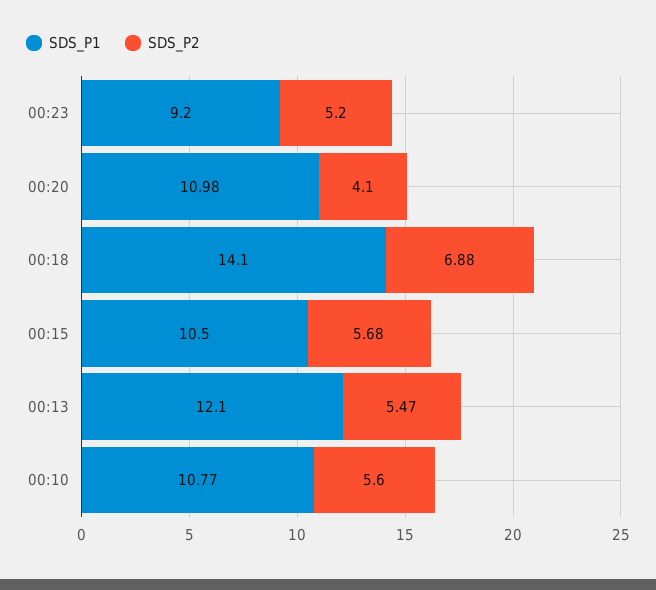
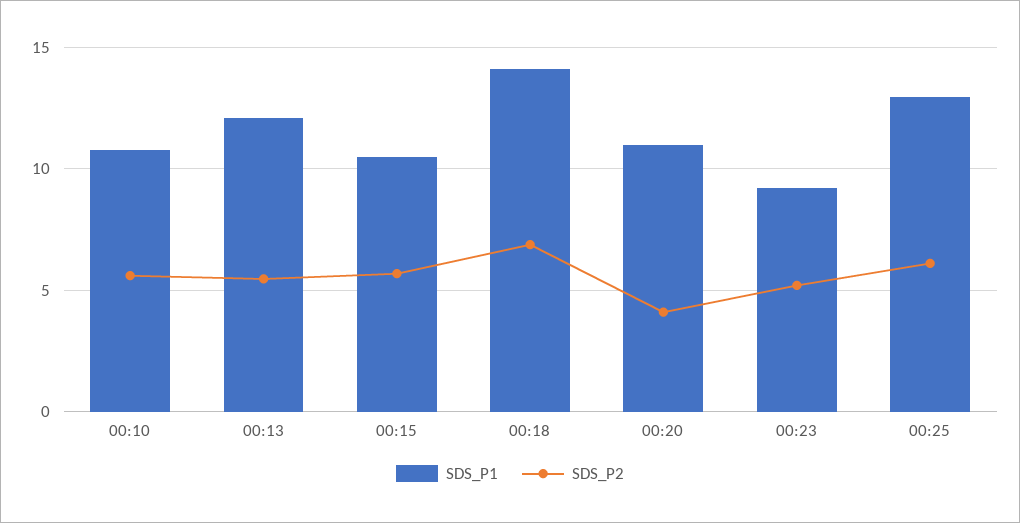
SDS_P1, 00:25: none -> 13
SDS_P2, 00:25: none -> 6

